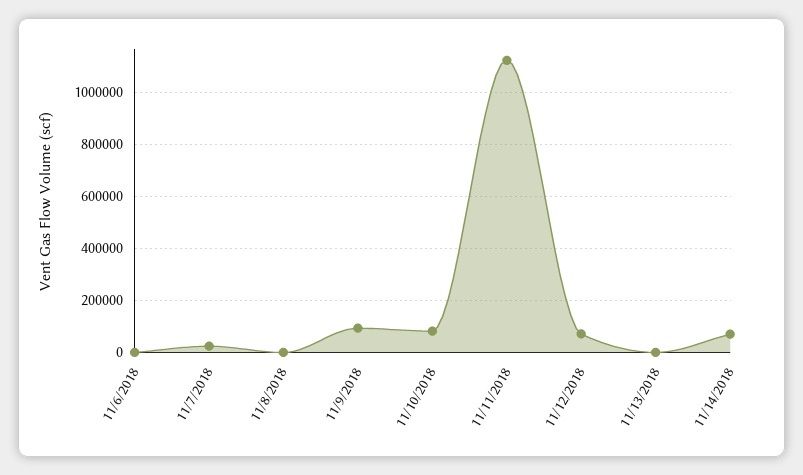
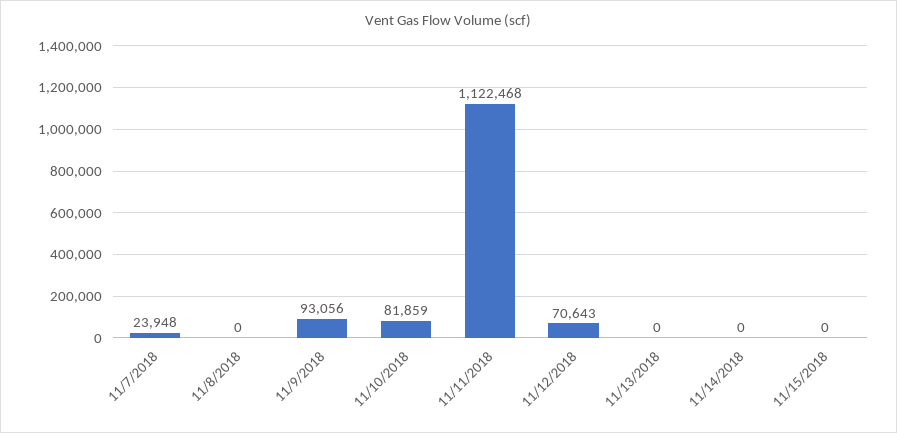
11/6/2018: 0 -> none
11/14/2018: 75000 -> 0
11/15/2018: none -> 0

